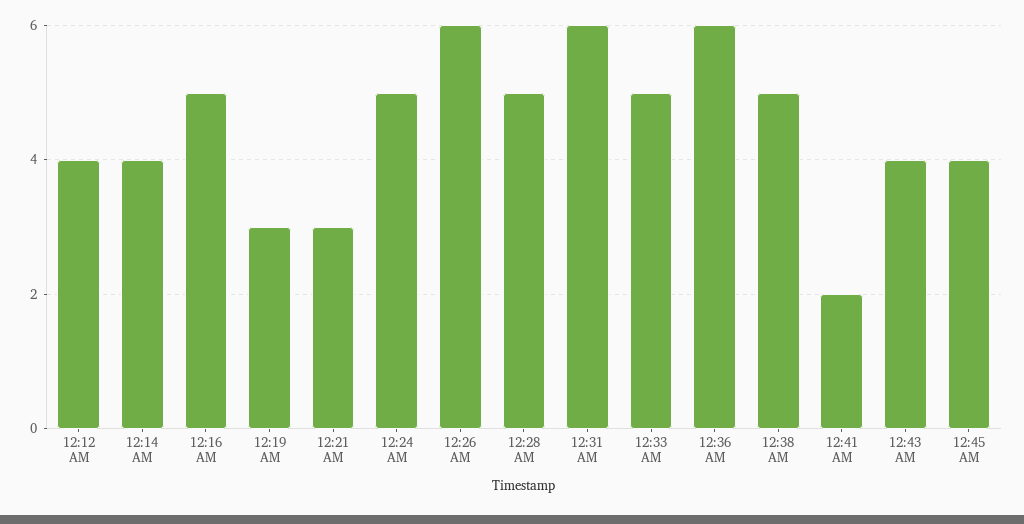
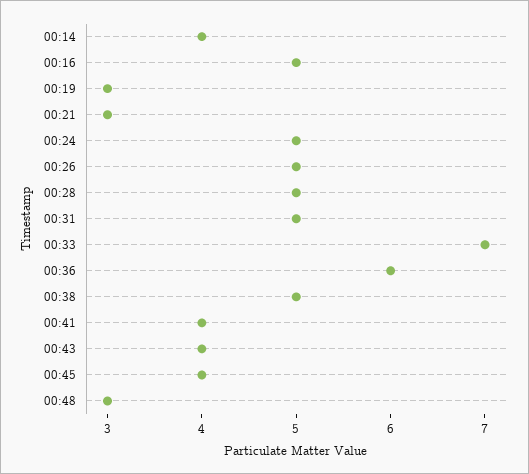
12:12 AM: 4 -> none
12:26 AM: 6 -> 5
12:31 AM: 6 -> 5
12:33 AM: 5 -> 7
12:41 AM: 2 -> 4
00:48: none -> 3

